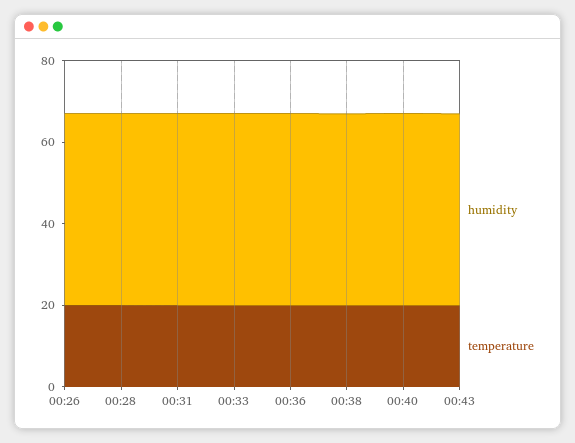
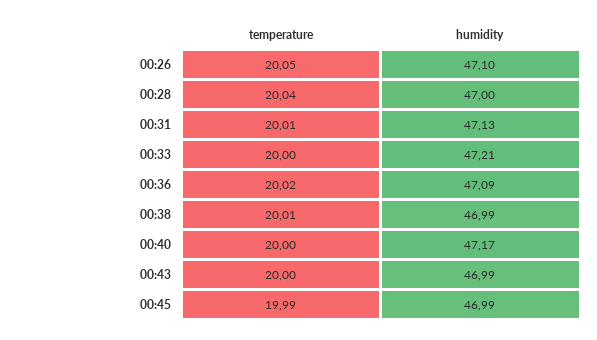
temperature, 00:45: none -> 19.99
humidity, 00:45: none -> 46.99

